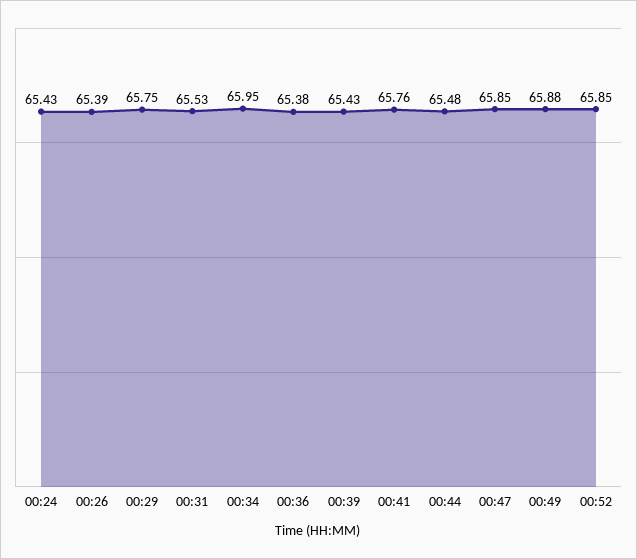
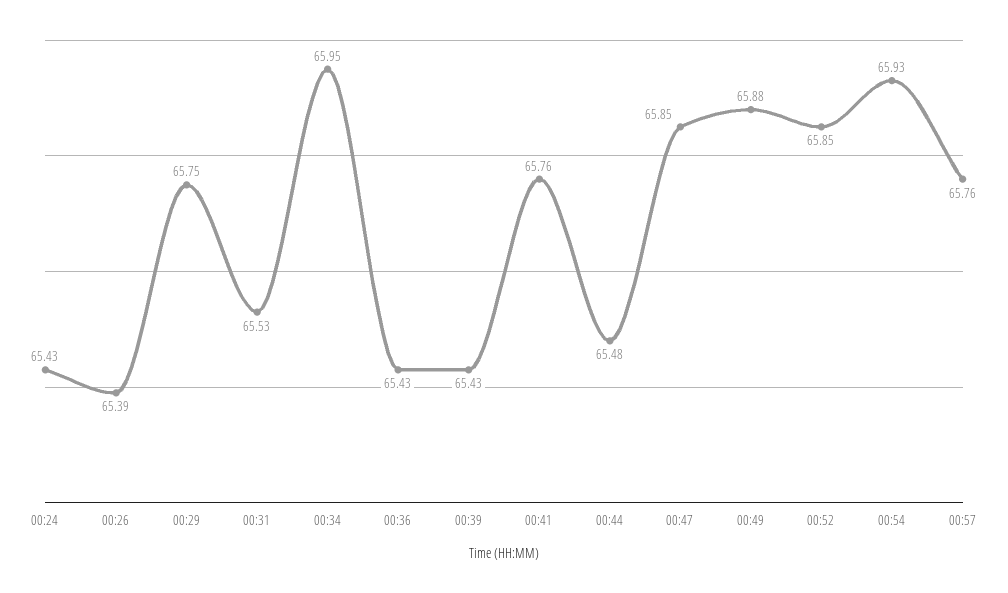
00:36: 65.38 -> 65.43
00:54: none -> 65.93
00:57: none -> 65.76

